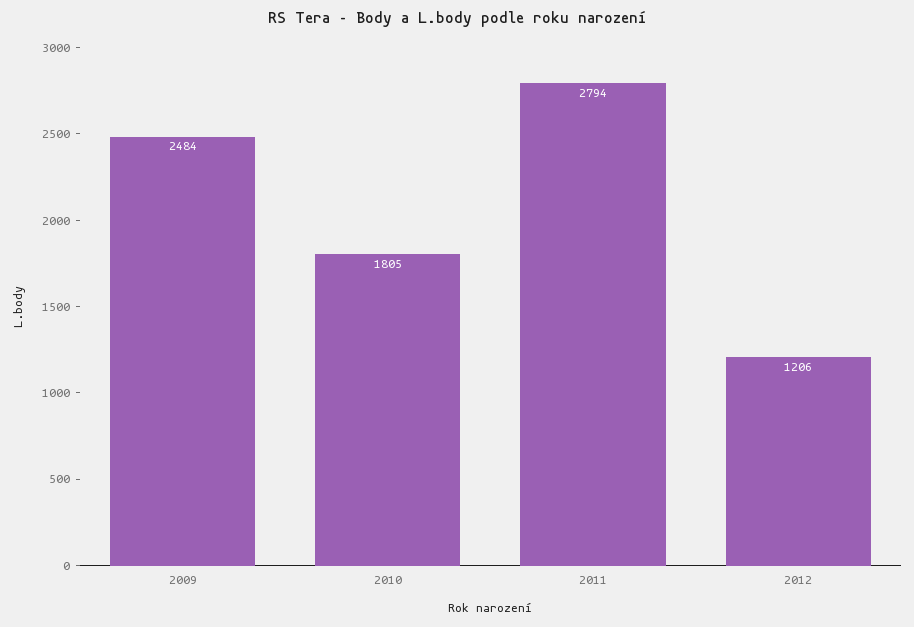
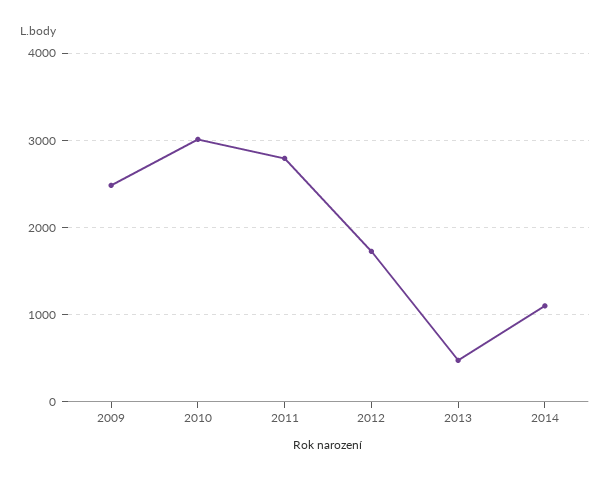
2010: 1805 -> 3000
2012: 1206 -> 1700
2013: none -> 500
2014: none -> 1100

